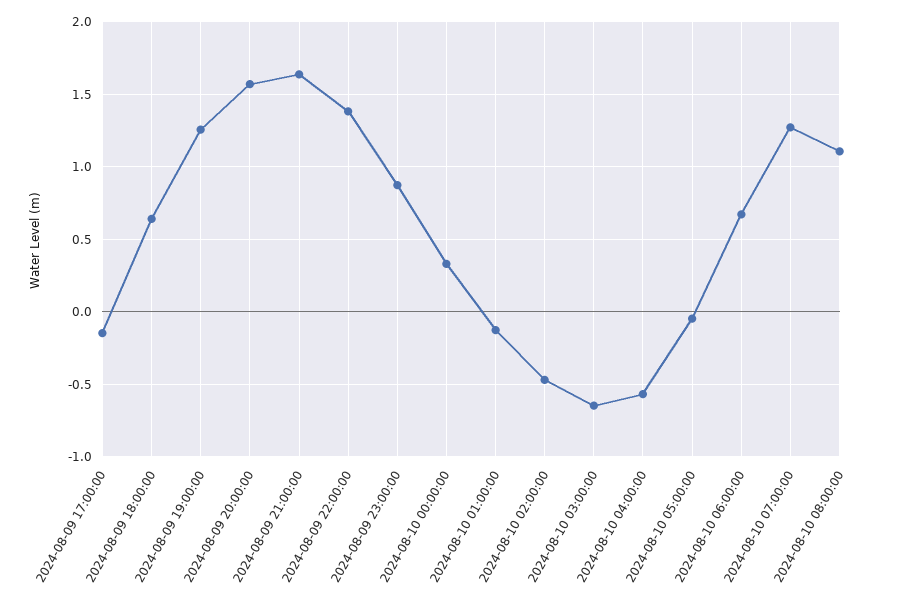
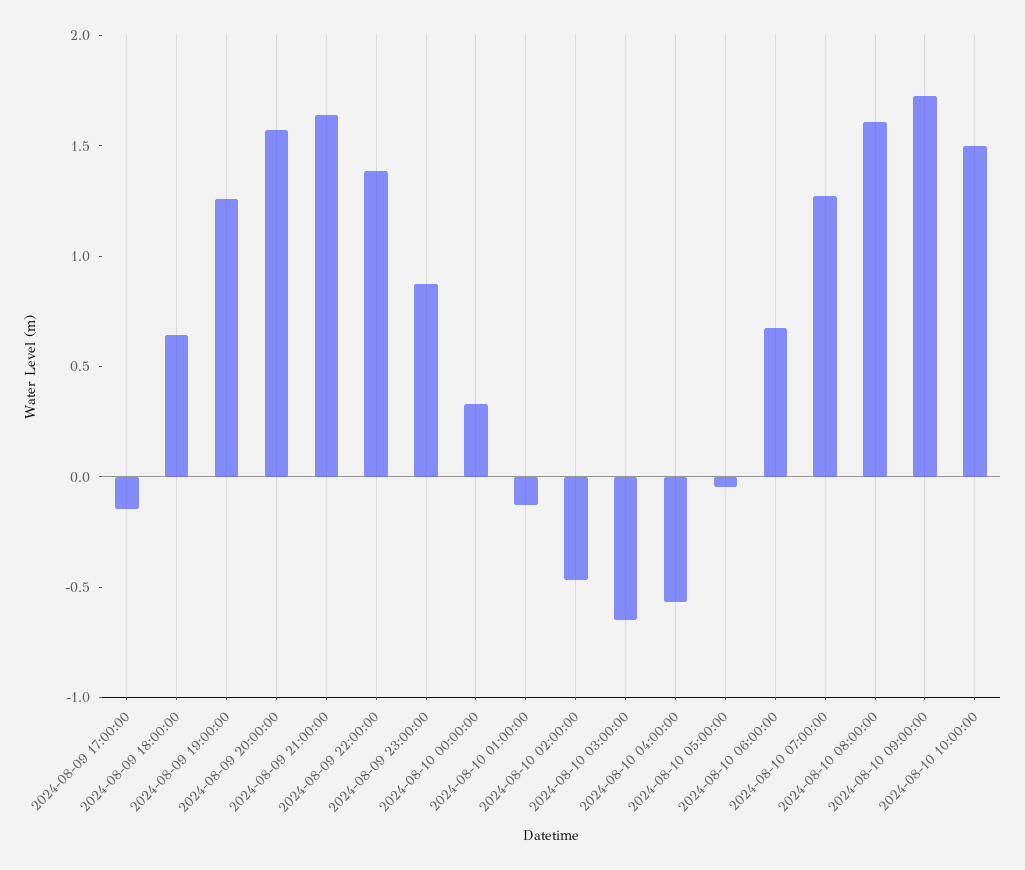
2024-08-10 08:00:00: 1.1 -> 1.6
2024-08-10 09:00:00: none -> 1.7
2024-08-10 10:00:00: none -> 1.5

